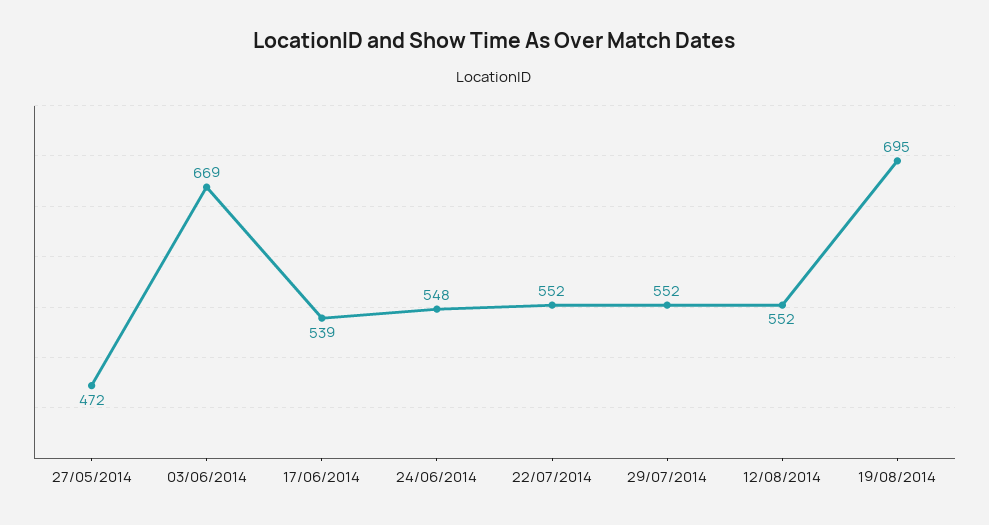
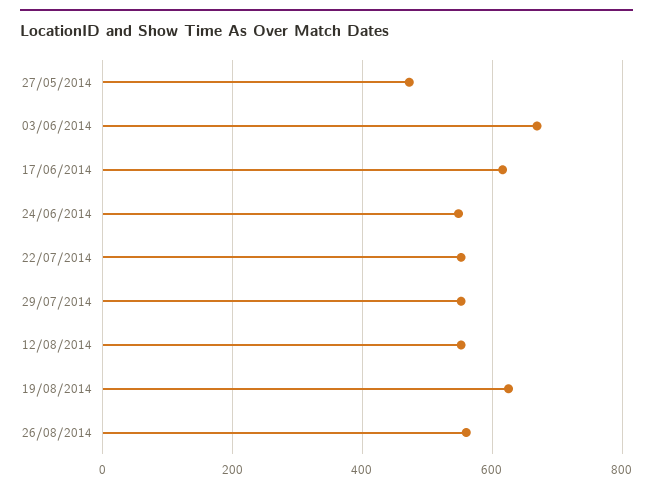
17/06/2014: 539 -> 620
19/08/2014: 695 -> 620
26/08/2014: none -> 560

